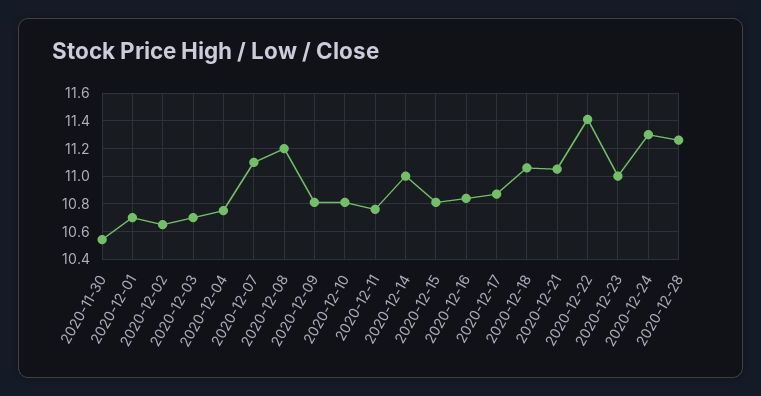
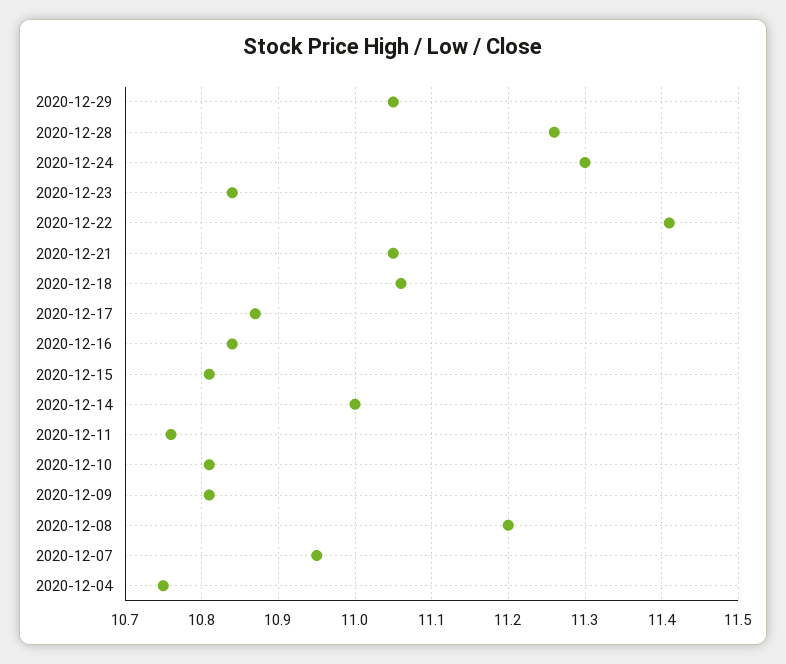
2020-11-30: 10.55 -> none
2020-12-01: 10.7 -> none
2020-12-02: 10.65 -> none
2020-12-03: 10.7 -> none
2020-12-07: 11.1 -> 10.95
2020-12-23: 11 -> 10.84
2020-12-29: none -> 11.05

